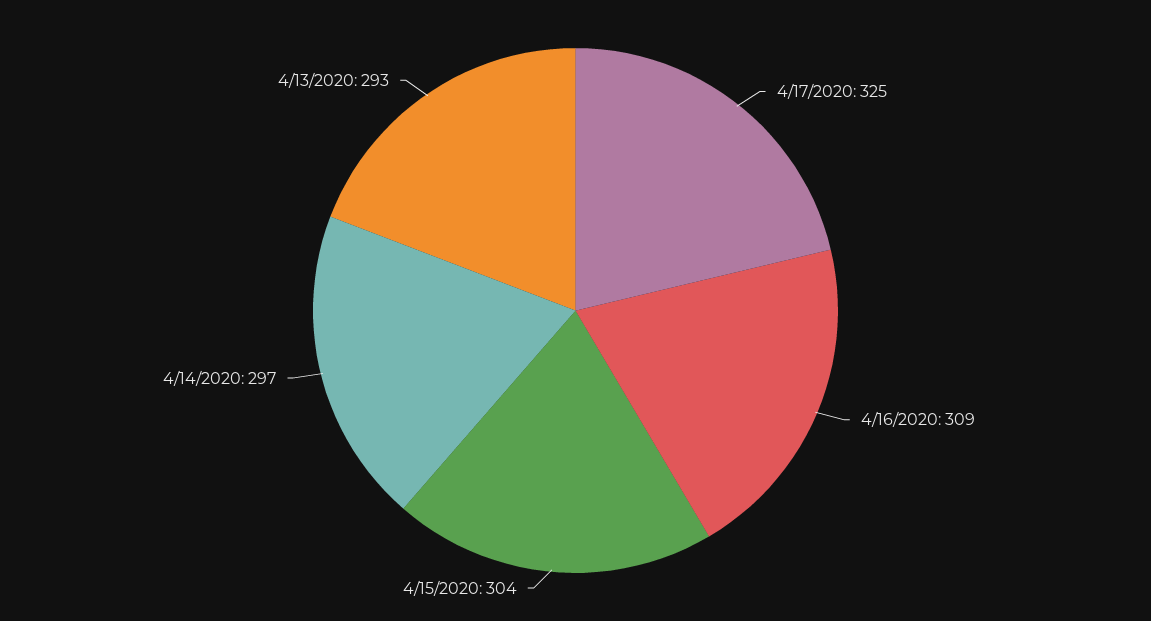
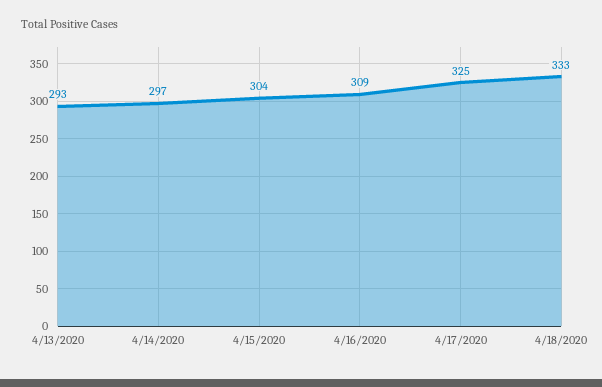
4/18/2020: none -> 333

